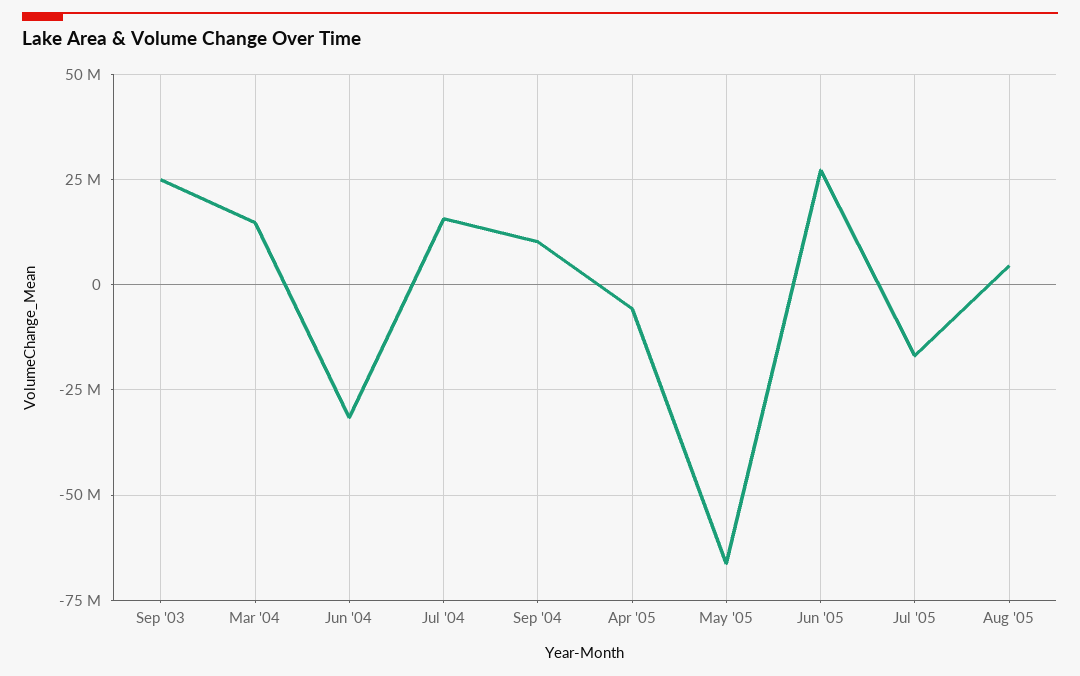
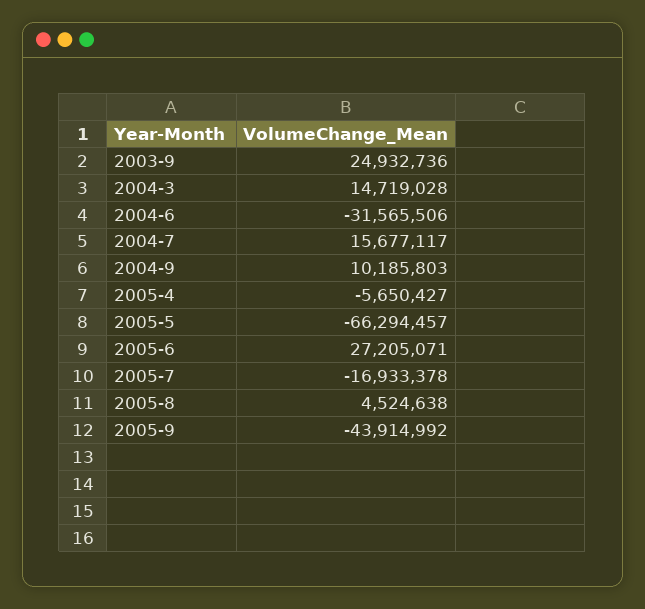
2005-9: none -> -43914992

